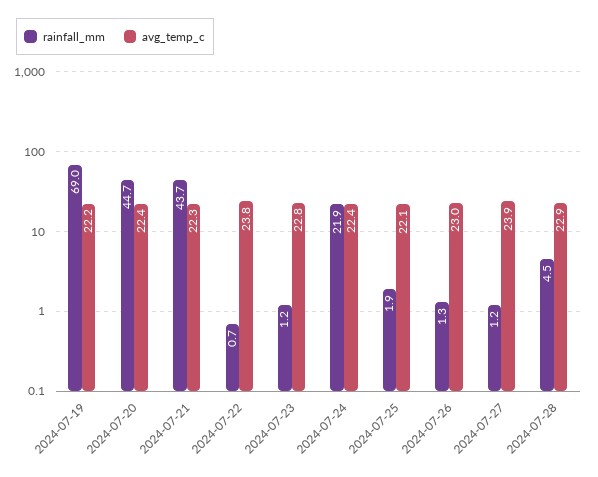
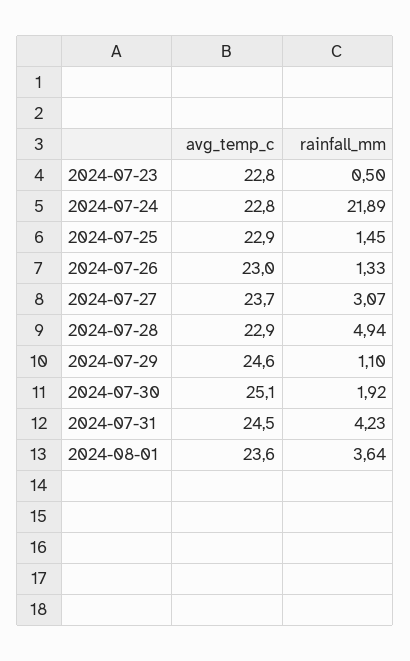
rainfall_mm, 2024-07-19: 69 -> none
avg_temp_c, 2024-07-19: 22.2 -> none
rainfall_mm, 2024-07-20: 44.7 -> none
avg_temp_c, 2024-07-20: 22.4 -> none
rainfall_mm, 2024-07-21: 43.7 -> none
avg_temp_c, 2024-07-21: 22.3 -> none
rainfall_mm, 2024-07-22: 0.7 -> none
avg_temp_c, 2024-07-22: 23.8 -> none
rainfall_mm, 2024-07-23: 1.2 -> 0.5
avg_temp_c, 2024-07-24: 22.4 -> 22.8
rainfall_mm, 2024-07-25: 1.9 -> 1.45
avg_temp_c, 2024-07-25: 22.1 -> 22.9
rainfall_mm, 2024-07-27: 1.2 -> 3.07
avg_temp_c, 2024-07-27: 23.9 -> 23.7
rainfall_mm, 2024-07-28: 4.5 -> 4.94
avg_temp_c, 2024-07-29: none -> 24.6
rainfall_mm, 2024-07-29: none -> 1.1
avg_temp_c, 2024-07-30: none -> 25.1
rainfall_mm, 2024-07-30: none -> 1.92
avg_temp_c, 2024-07-31: none -> 24.5
rainfall_mm, 2024-07-31: none -> 4.23
avg_temp_c, 2024-08-01: none -> 23.6
rainfall_mm, 2024-08-01: none -> 3.64

